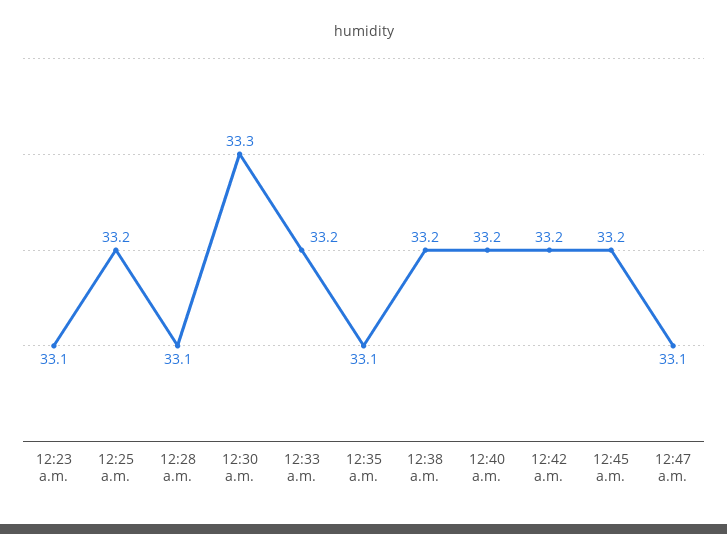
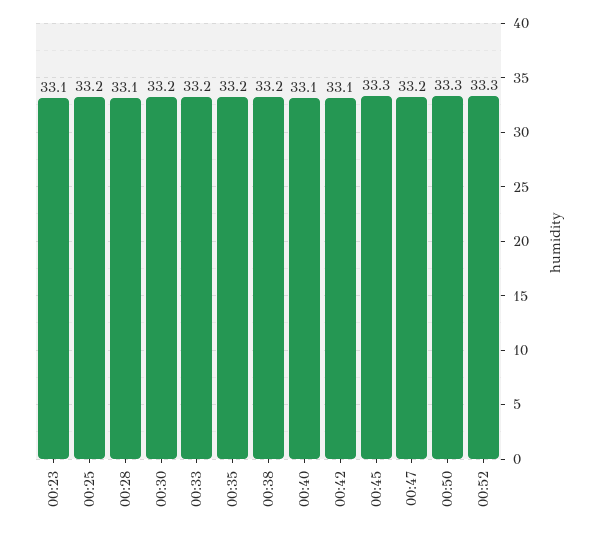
12:30 a.m.: 33.3 -> 33.2
12:35 a.m.: 33.1 -> 33.2
12:40 a.m.: 33.2 -> 33.1
12:42 a.m.: 33.2 -> 33.1
12:45 a.m.: 33.2 -> 33.3
12:47 a.m.: 33.1 -> 33.2
00:50: none -> 33.3
00:52: none -> 33.3

